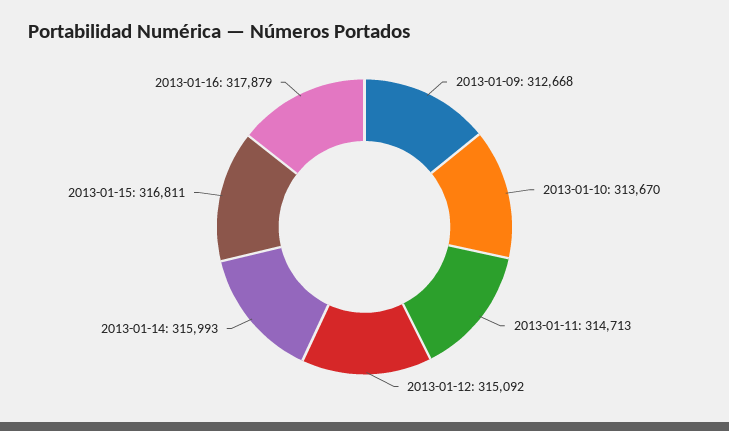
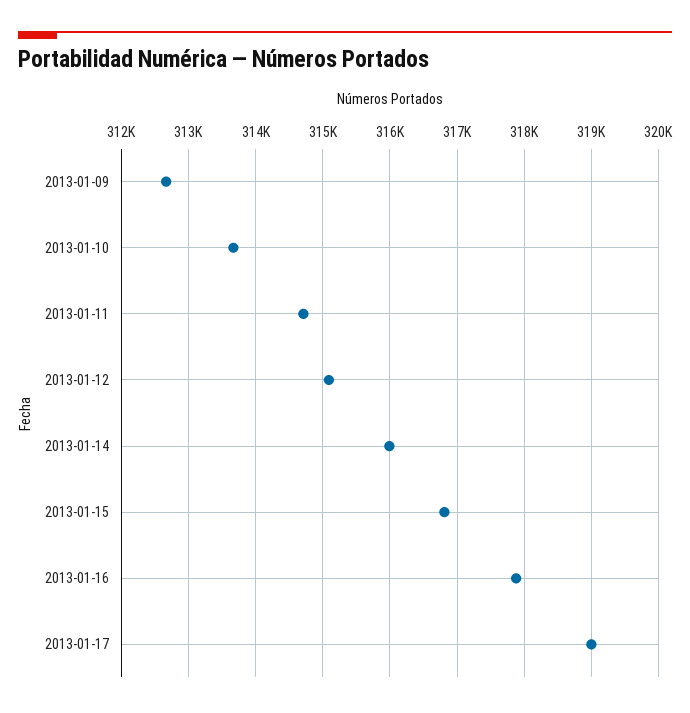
2013-01-17: none -> 319000

